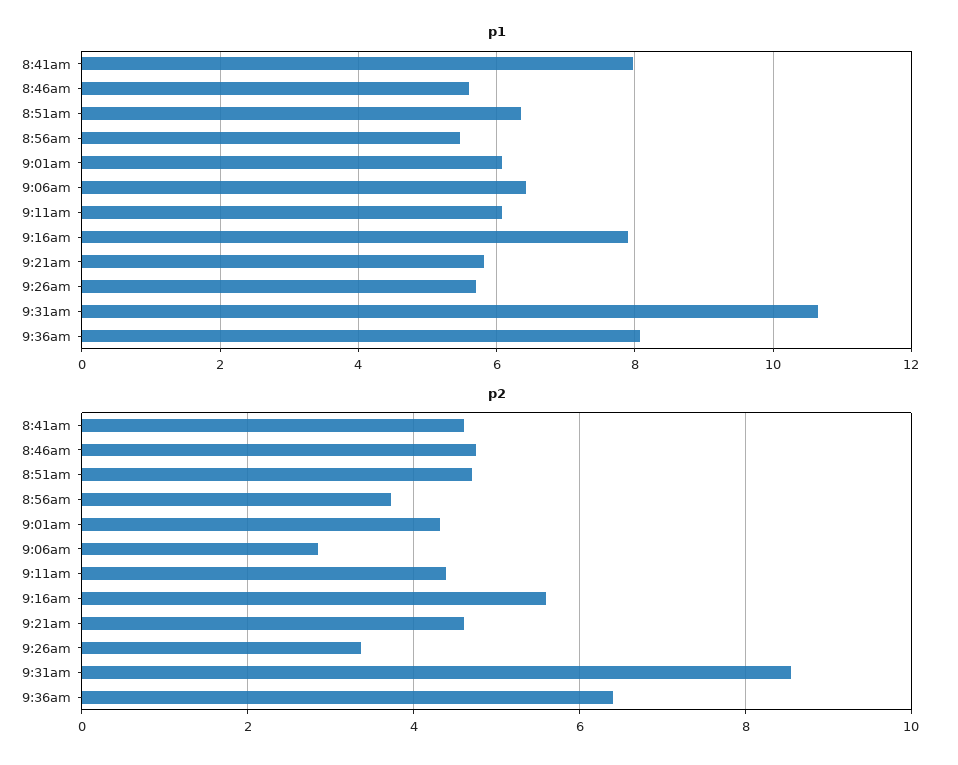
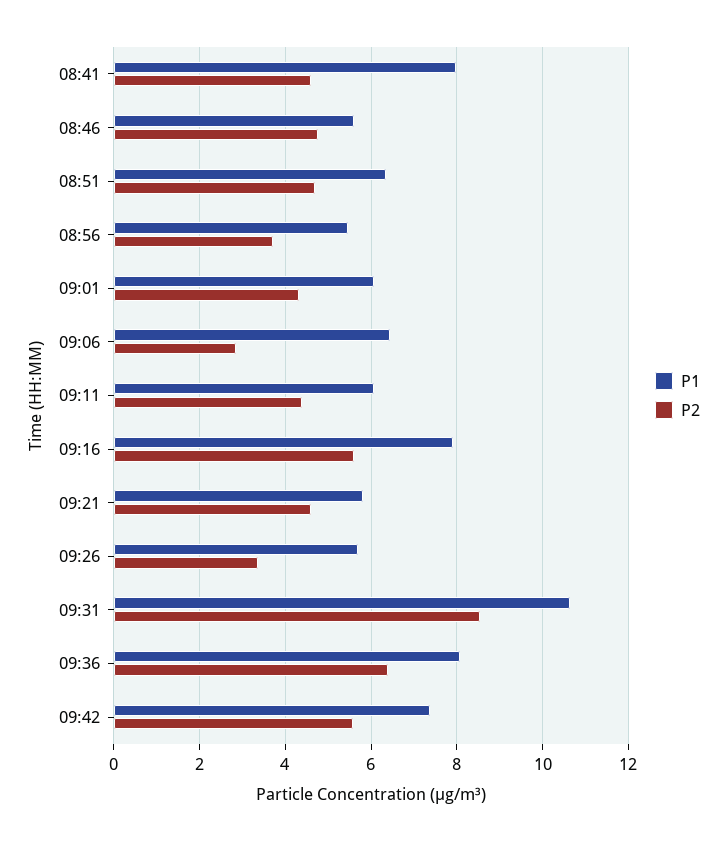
p1, 09:42: none -> 7.4
p2, 09:42: none -> 5.6

